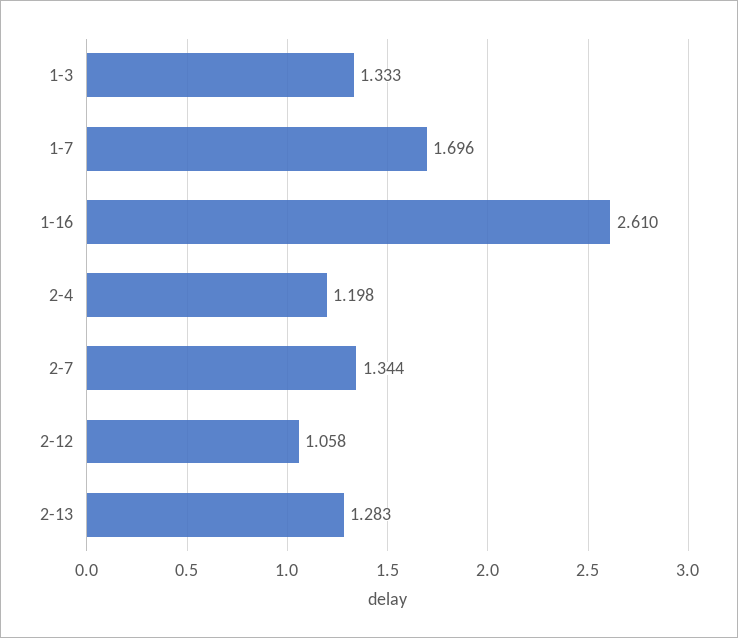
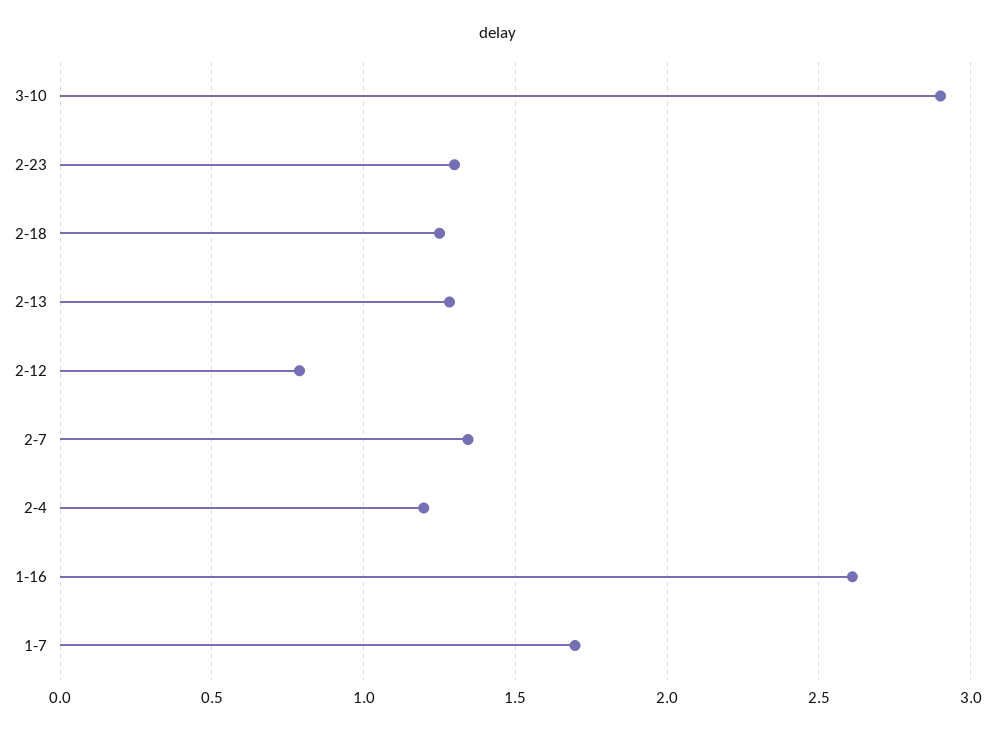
1-3: 1.333 -> none
2-12: 1.058 -> 0.8
3-10: none -> 2.9
2-23: none -> 1.3
2-18: none -> 1.25

